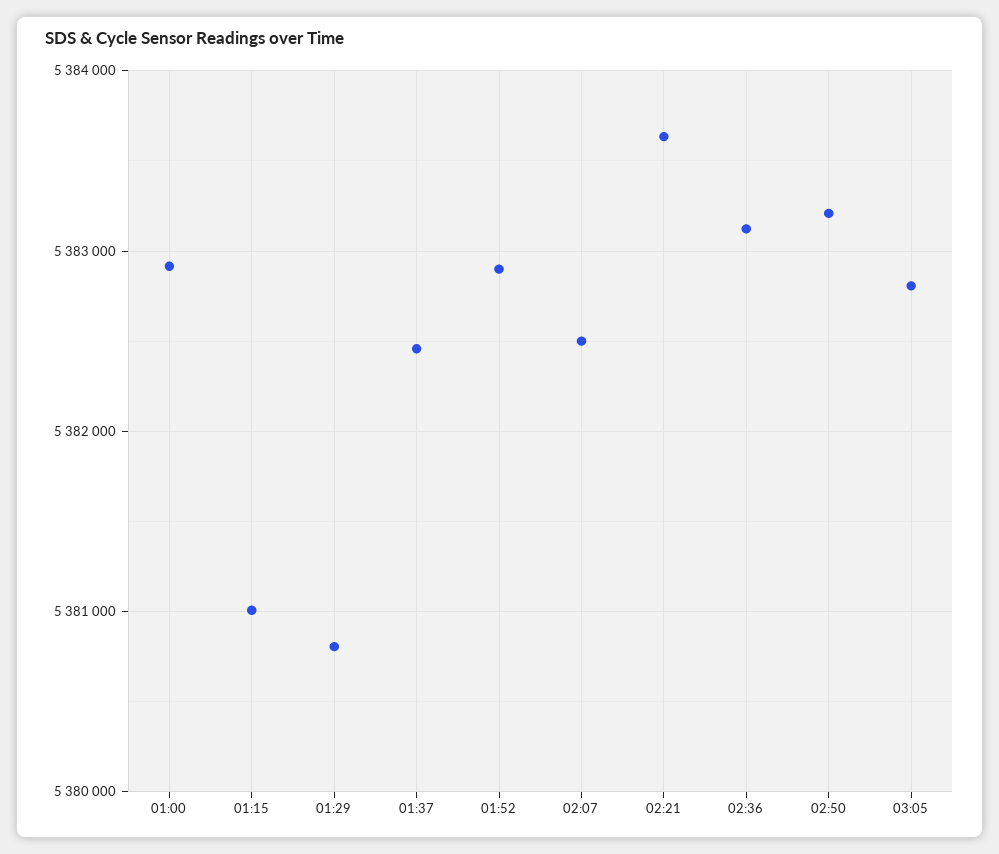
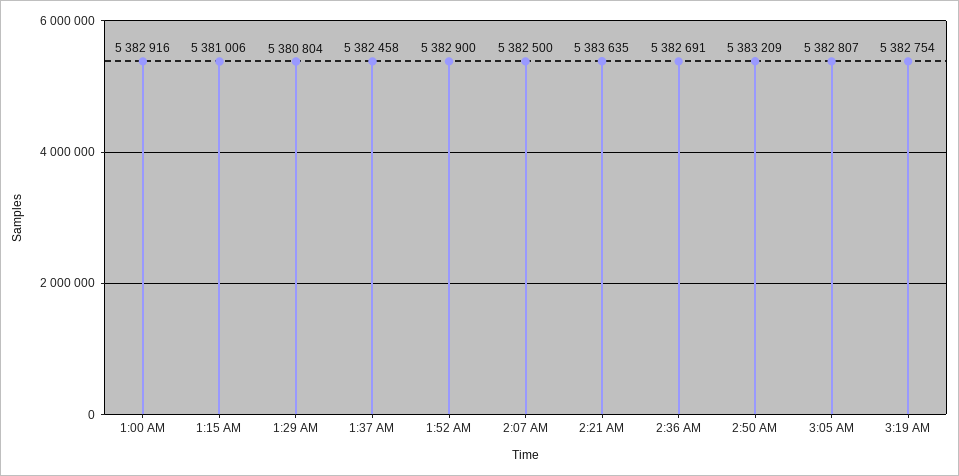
02:36: 5383100 -> 5382691
3:19 AM: none -> 5382754

